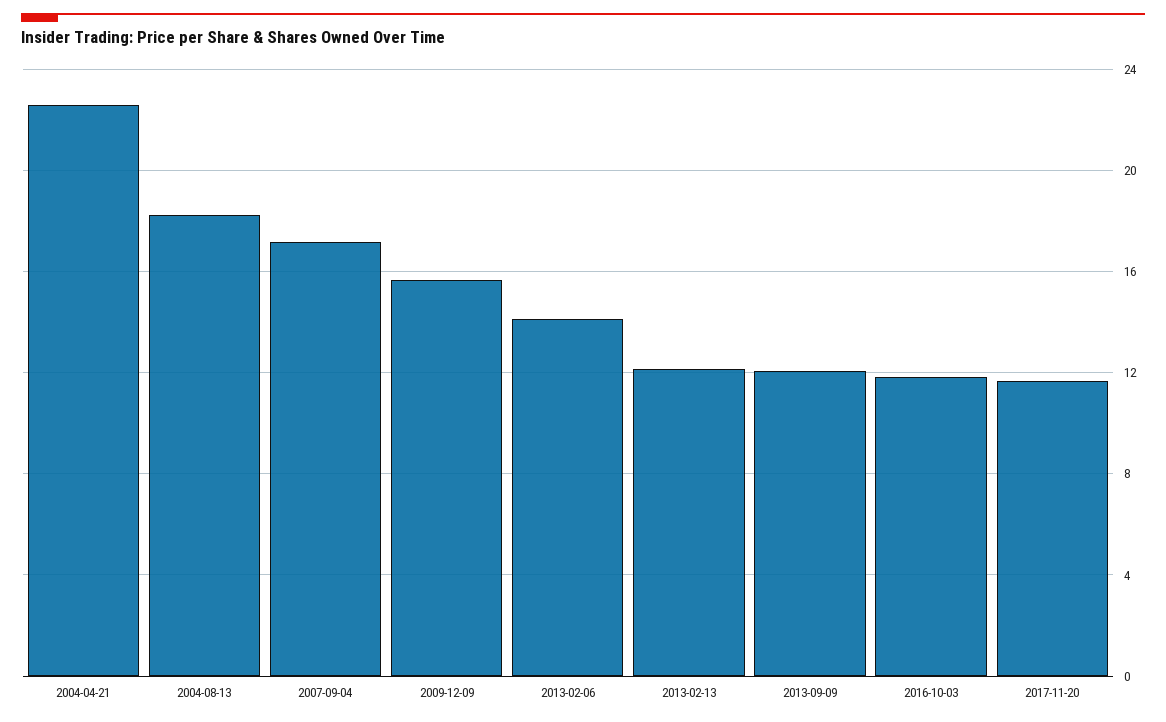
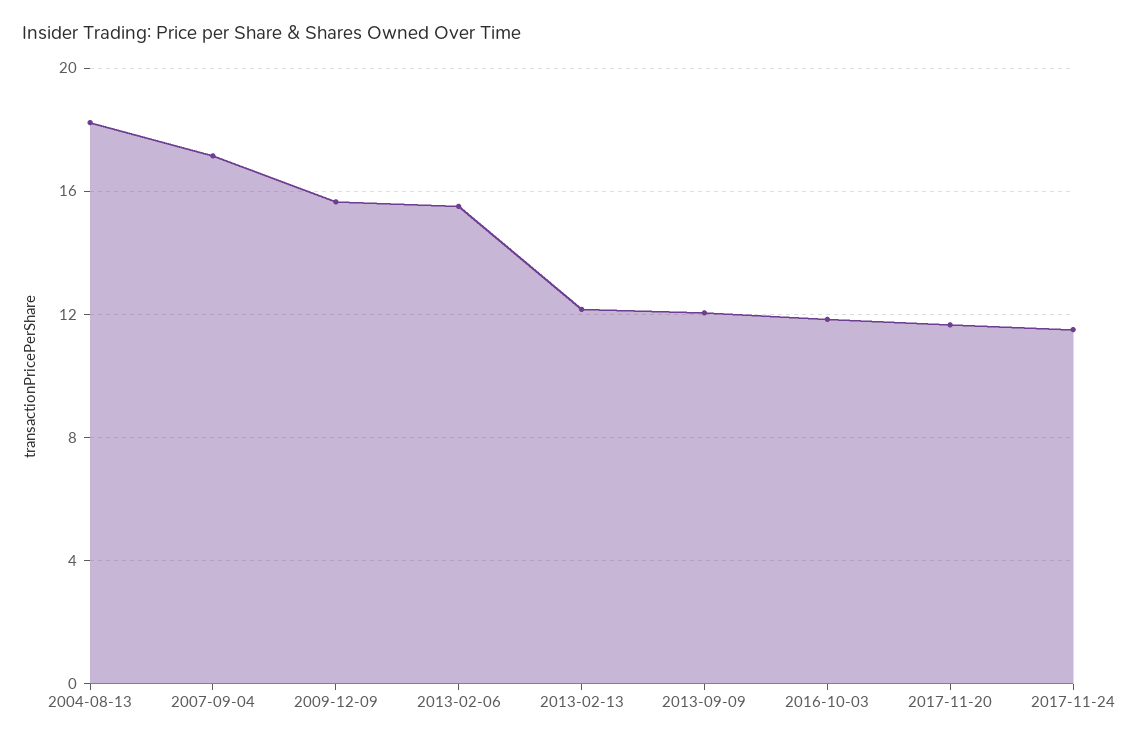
2004-04-21: 22.5 -> none
2013-02-06: 14 -> 15.5
2017-11-24: none -> 11.5

